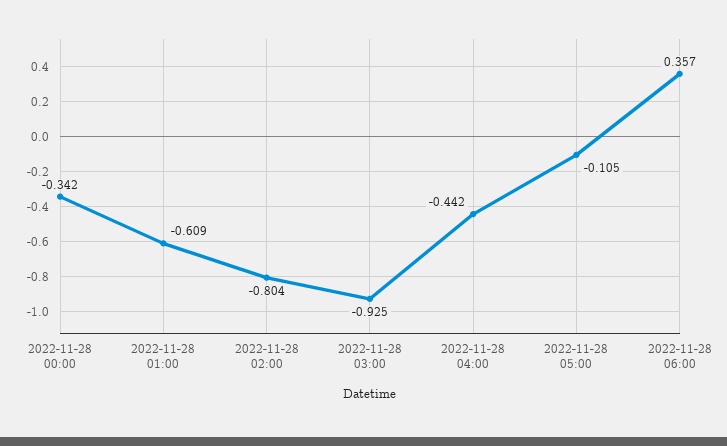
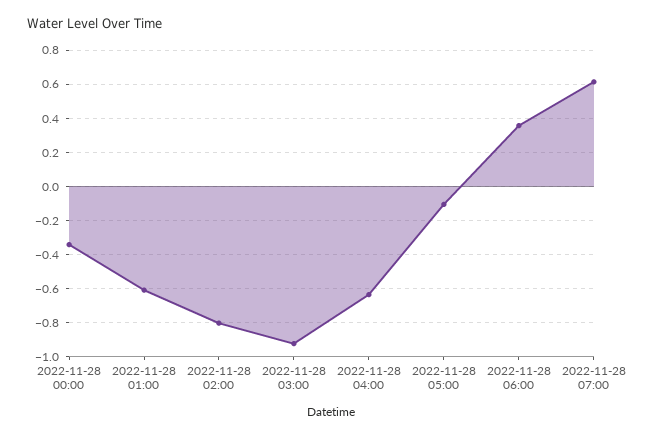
2022-11-28 04:00: -0.442 -> -0.65
2022-11-28 07:00: none -> 0.6

